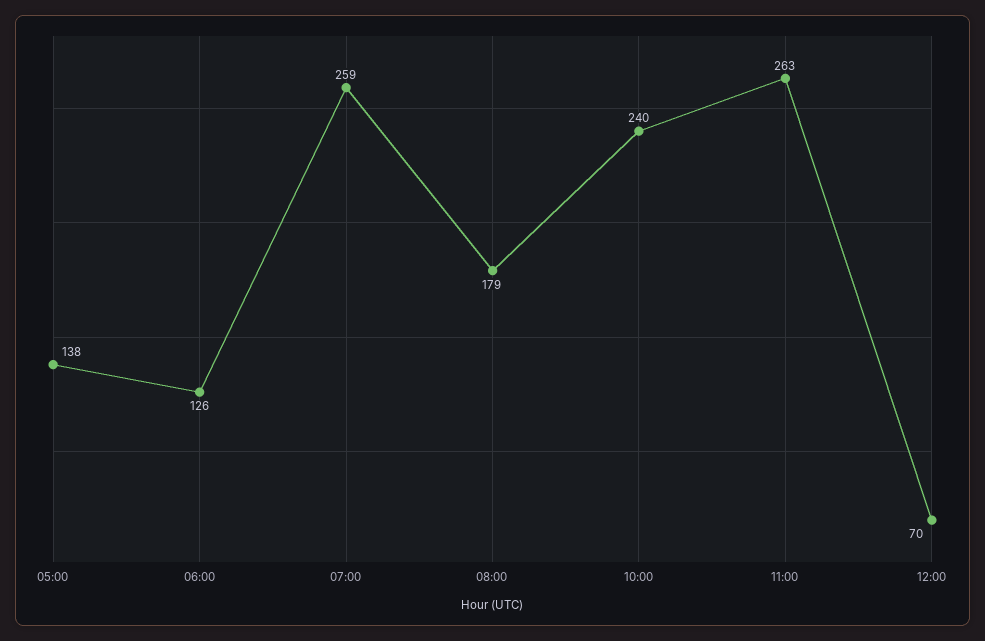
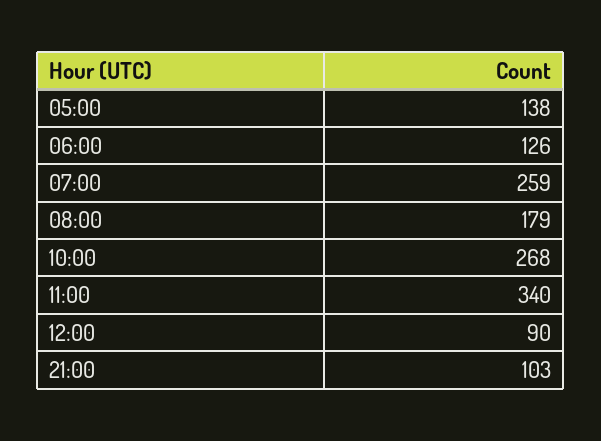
10:00: 240 -> 268
11:00: 263 -> 340
12:00: 70 -> 90
21:00: none -> 103

